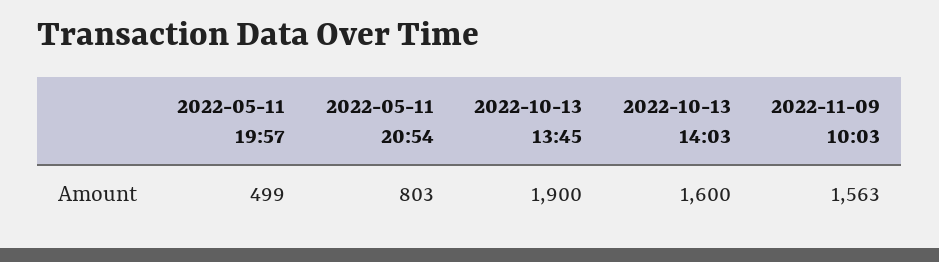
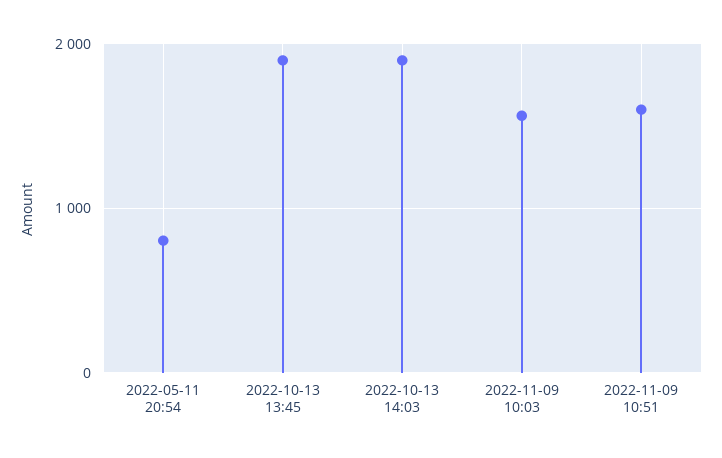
2022-05-11 19:57: 499 -> none
2022-10-13 14:03: 1600 -> 1900
2022-11-09 10:51: none -> 1600

